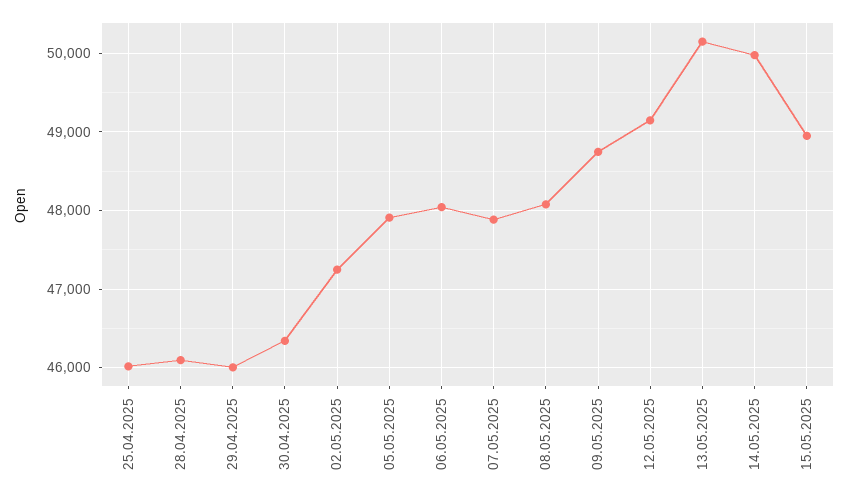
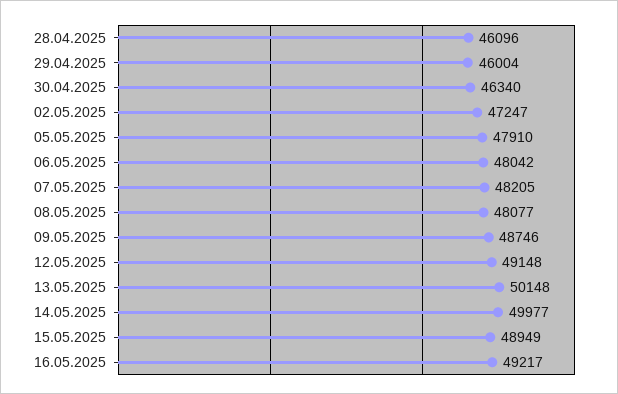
25.04.2025: 46000 -> none
07.05.2025: 47900 -> 48205
16.05.2025: none -> 49217

